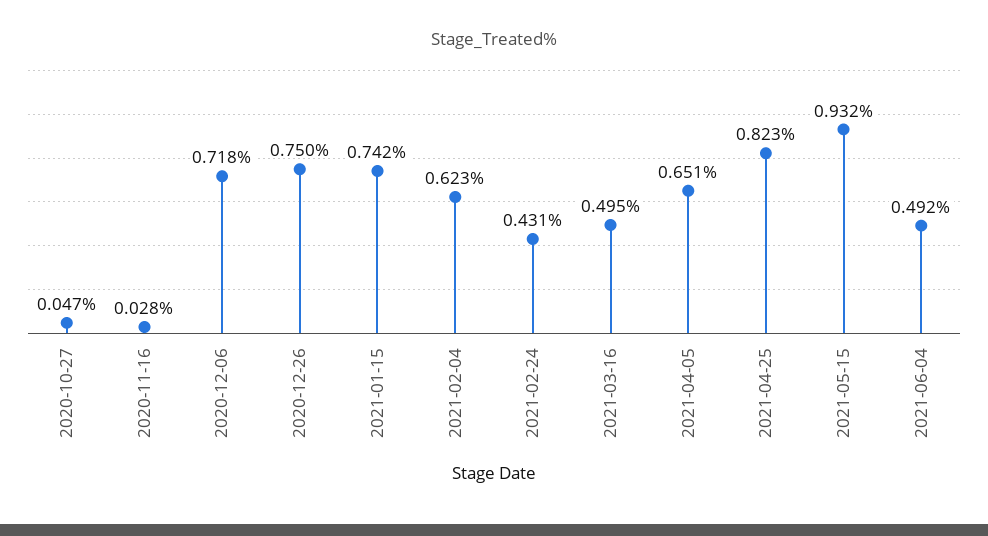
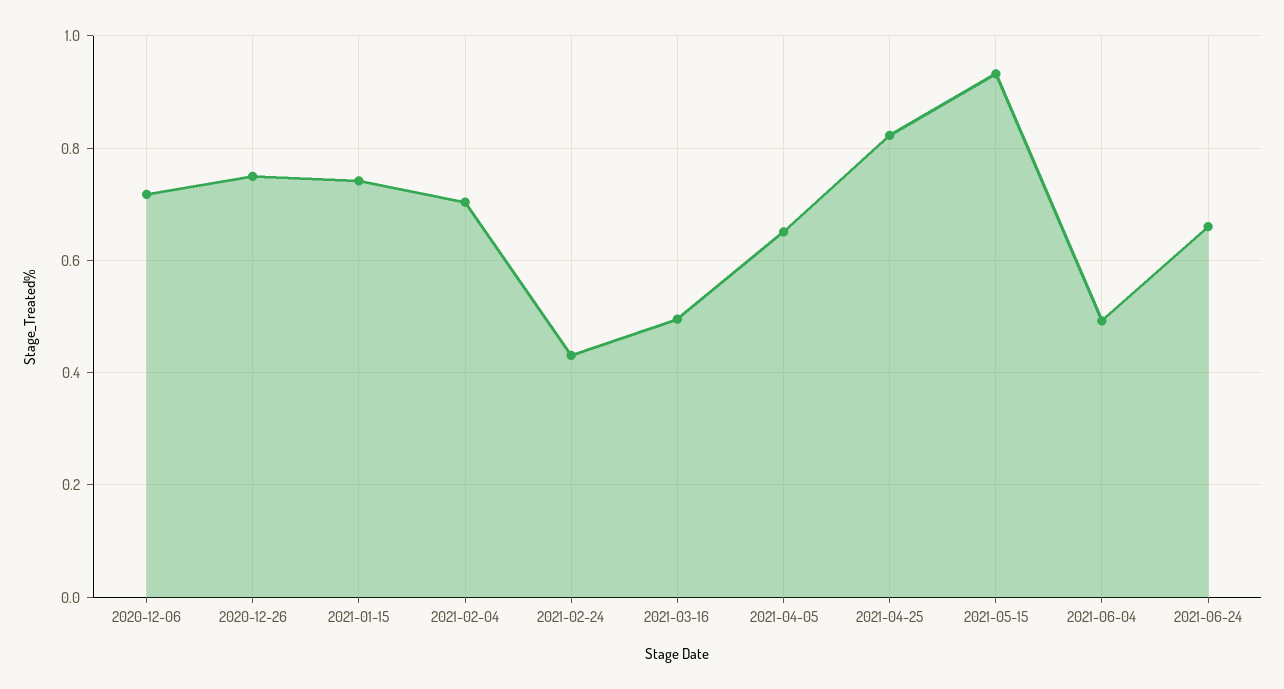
2020-10-27: 0.047 -> none
2020-11-16: 0.028 -> none
2021-02-04: 0.623 -> 0.7
2021-06-24: none -> 0.66

